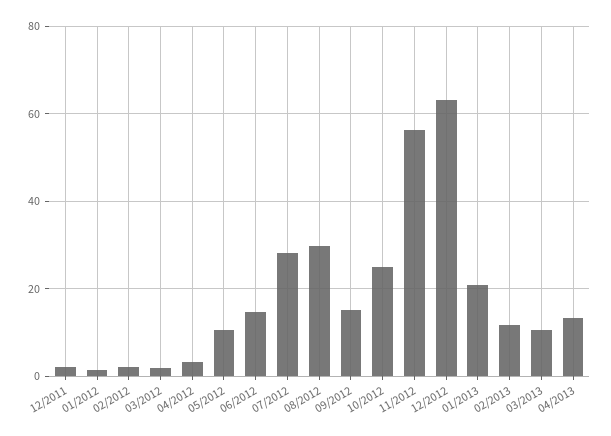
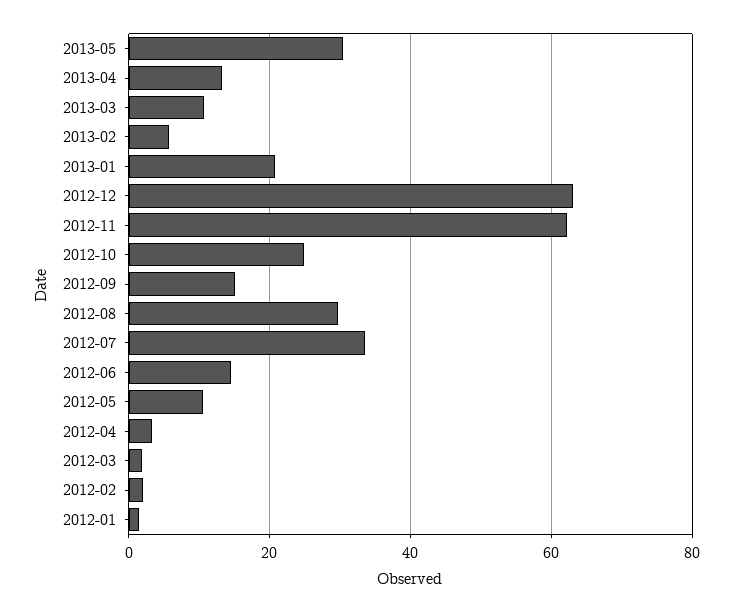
12/2011: 2 -> none
07/2012: 28 -> 34
11/2012: 56 -> 62
02/2013: 12 -> 6
2013-05: none -> 30

